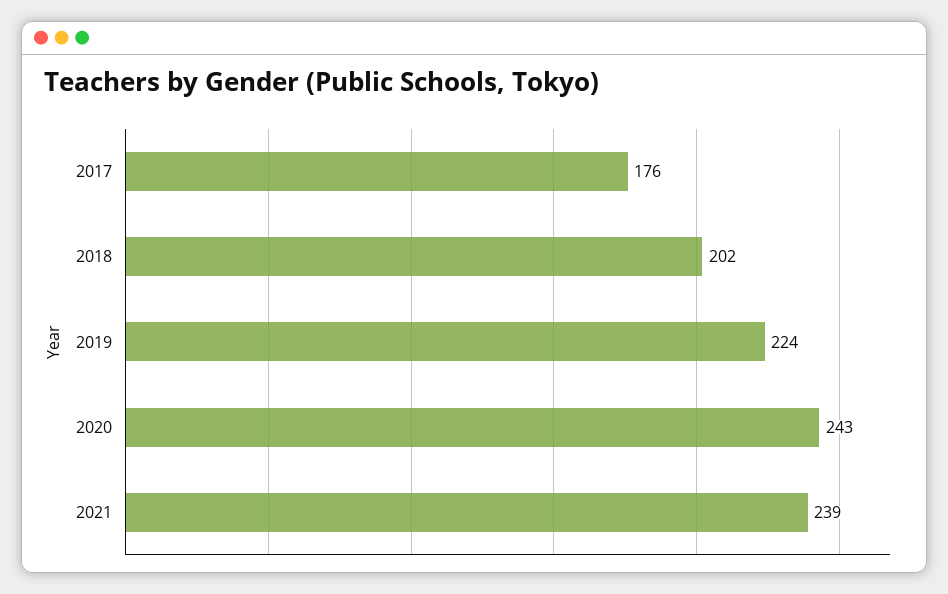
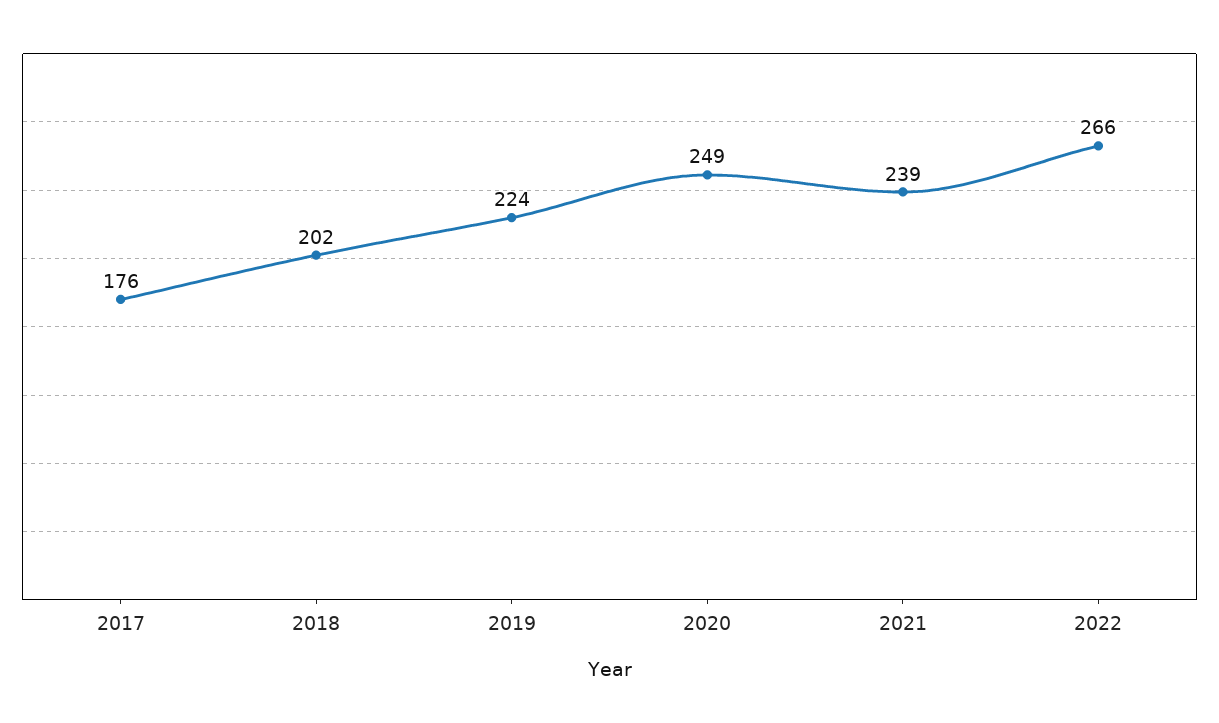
2020: 243 -> 249
2022: none -> 266

